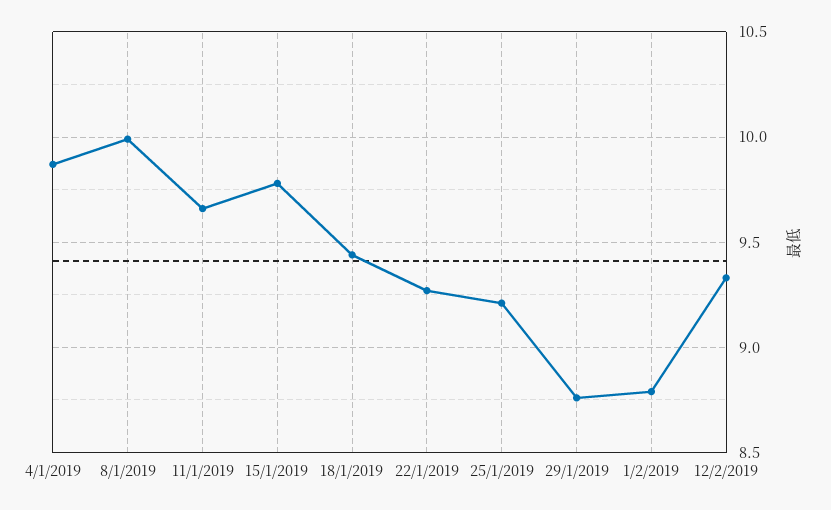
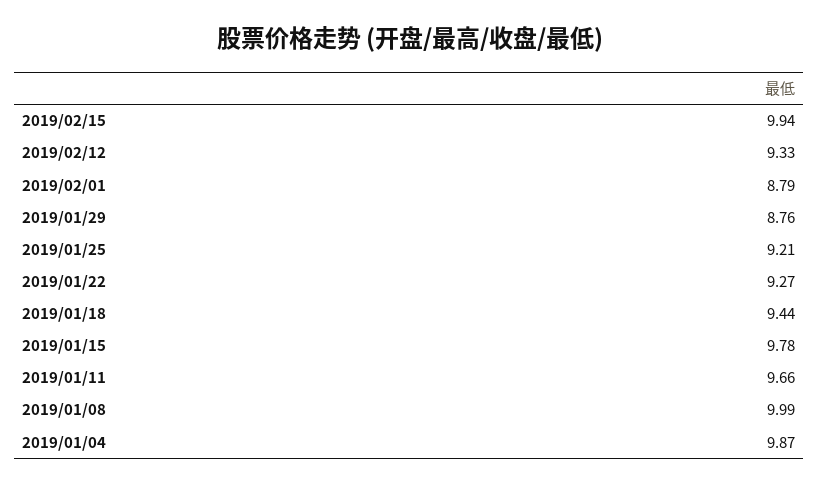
2019/02/15: none -> 9.94

